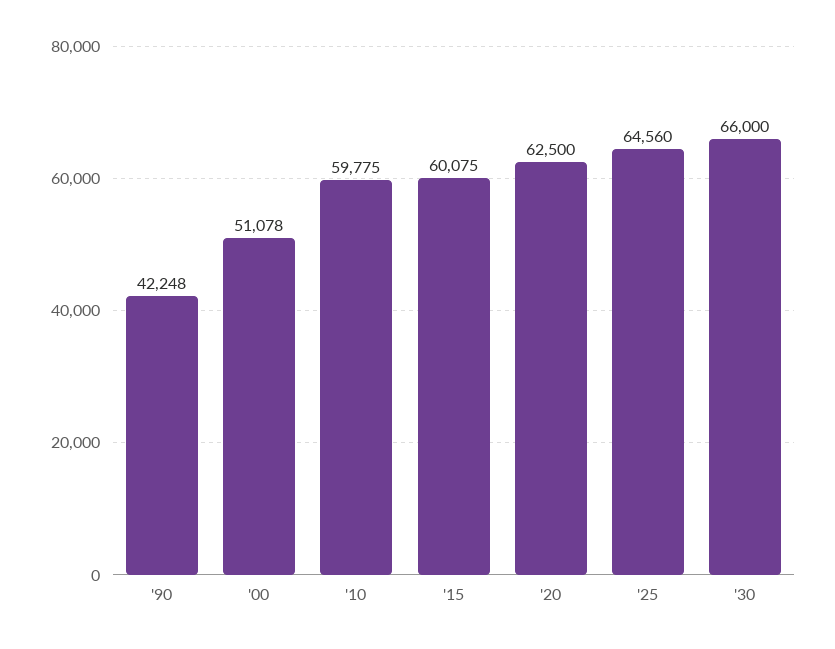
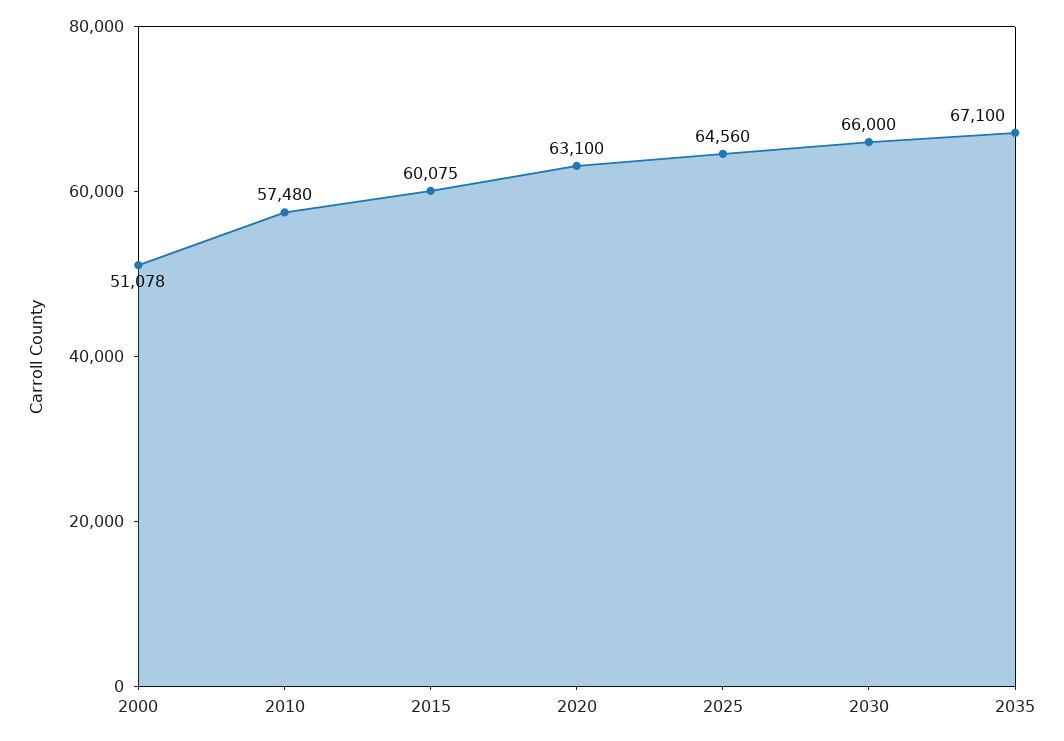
'90: 42248 -> none
'10: 59775 -> 57480
'20: 62500 -> 63100
2035: none -> 67100

